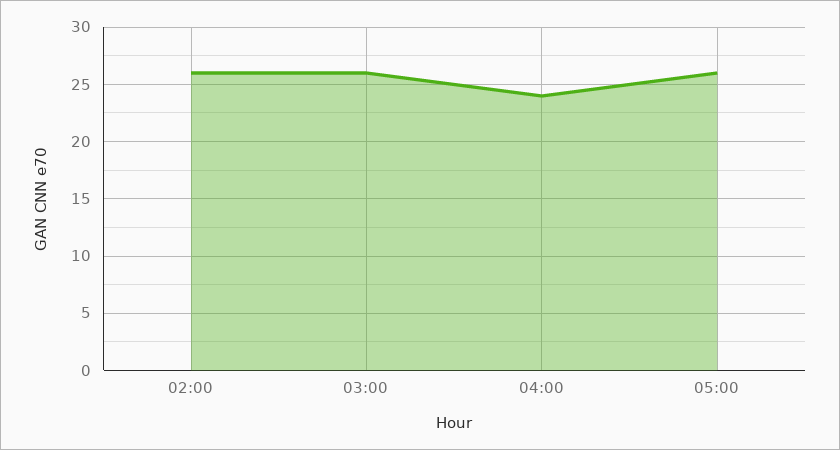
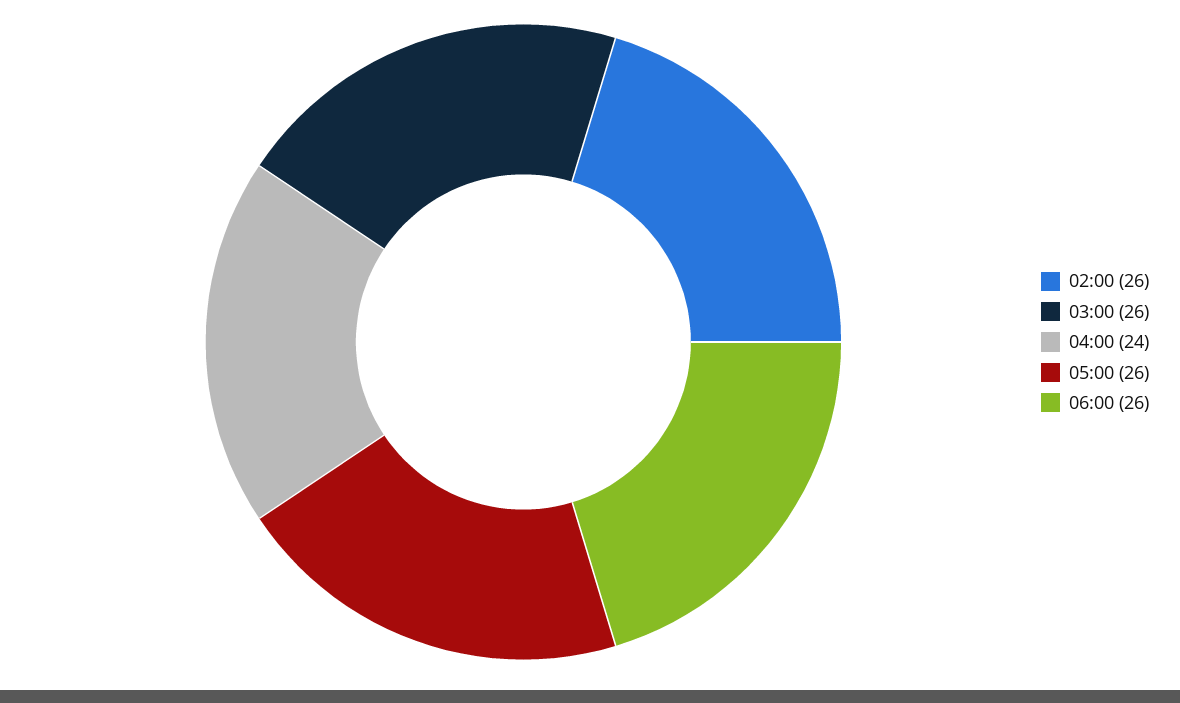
06:00: none -> 26

